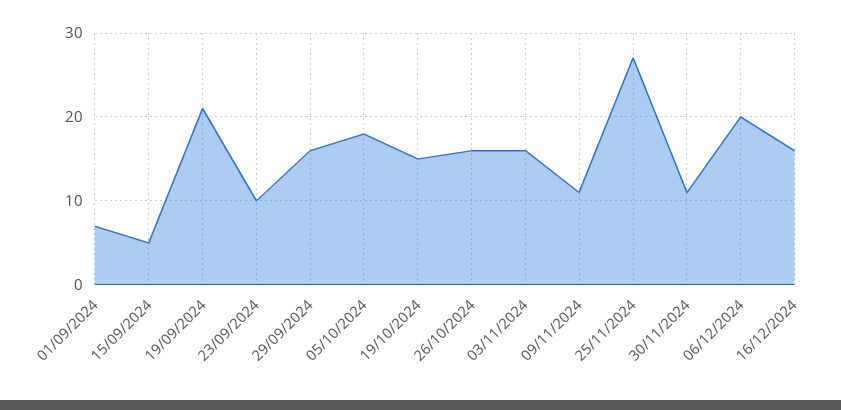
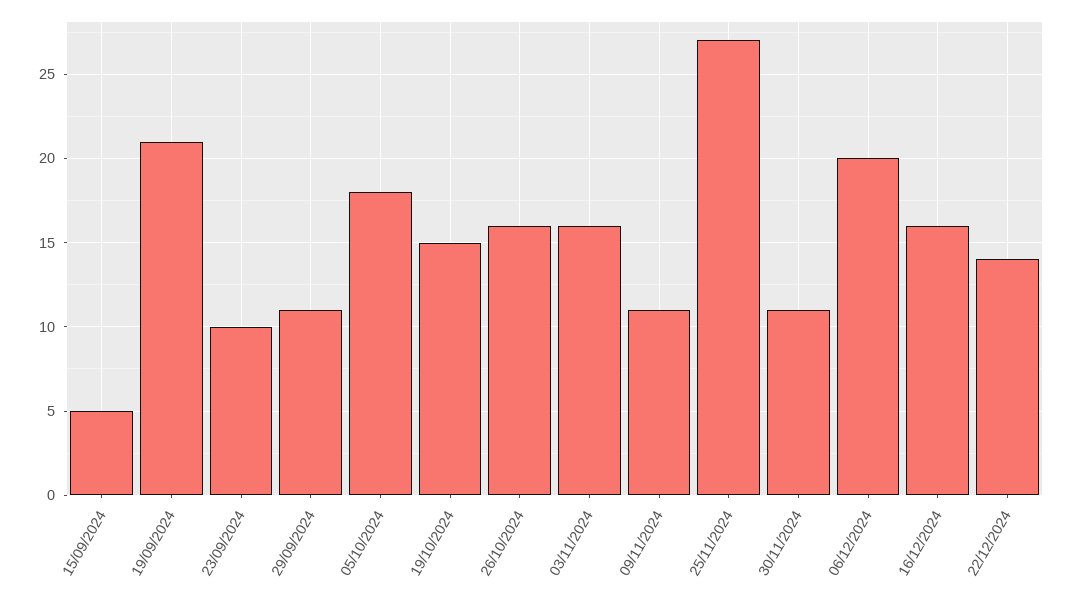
01/09/2024: 7 -> none
29/09/2024: 16 -> 11
22/12/2024: none -> 14

